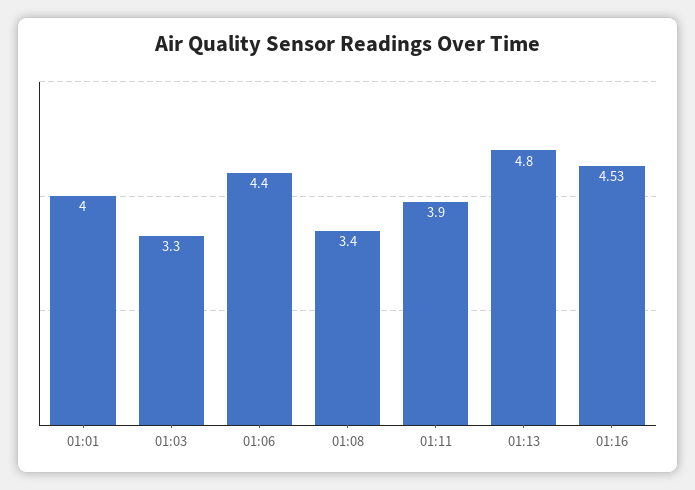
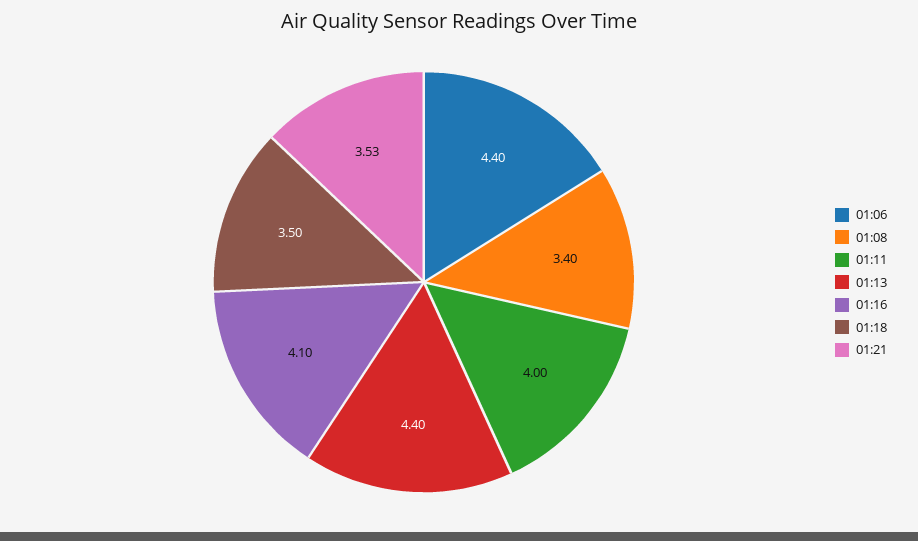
01:01: 4 -> none
01:03: 3.3 -> none
01:11: 3.9 -> 4
01:13: 4.8 -> 4.4
01:16: 4.53 -> 4.1
01:18: none -> 3.5
01:21: none -> 3.53

